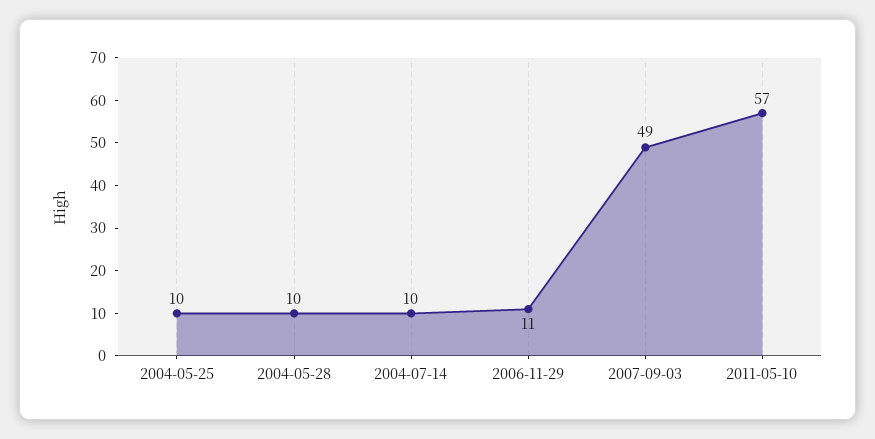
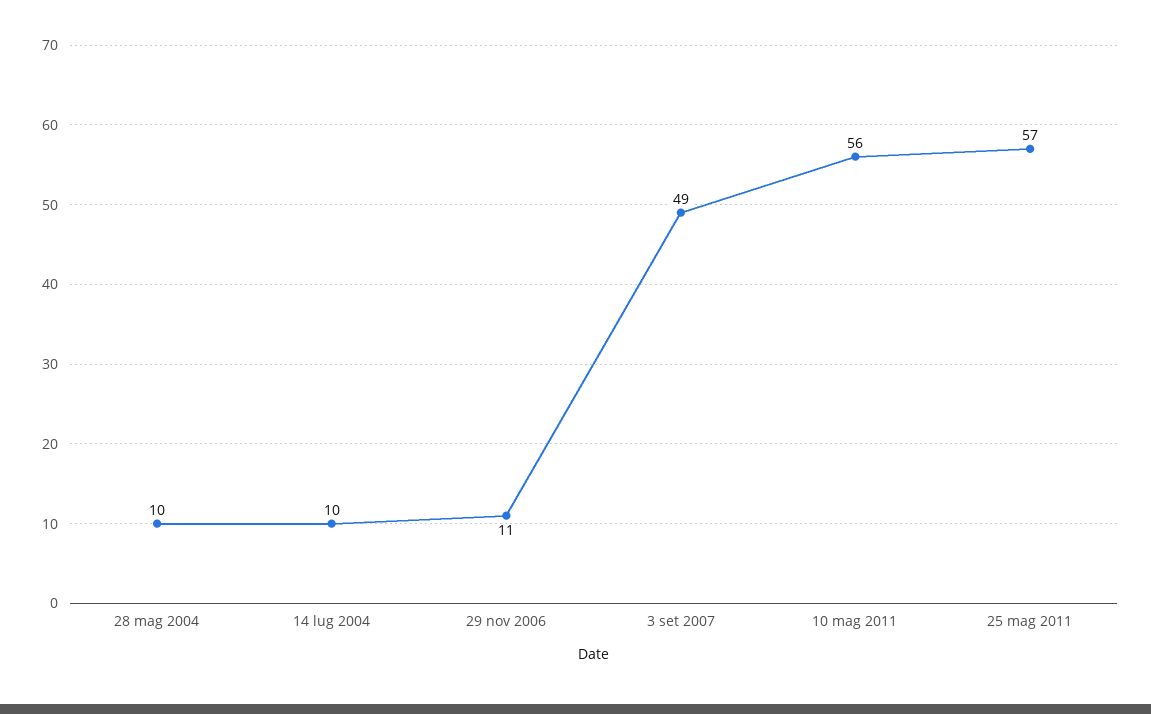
2004-05-25: 10 -> none
2011-05-10: 57 -> 56
25 mag 2011: none -> 57

